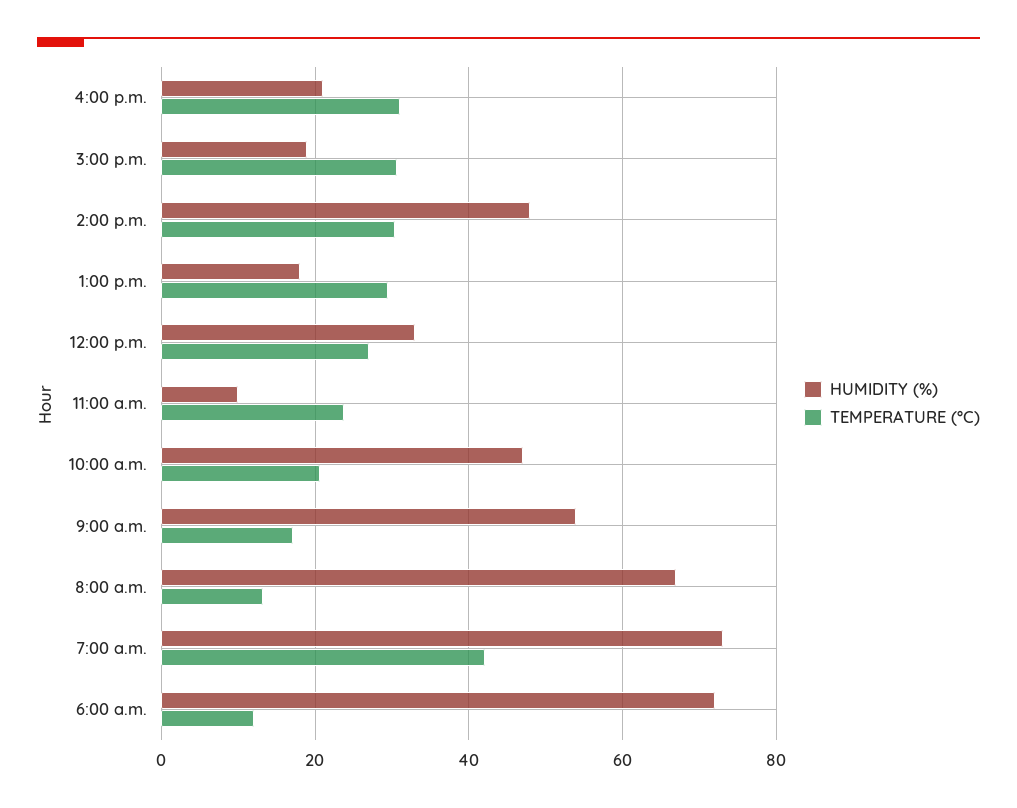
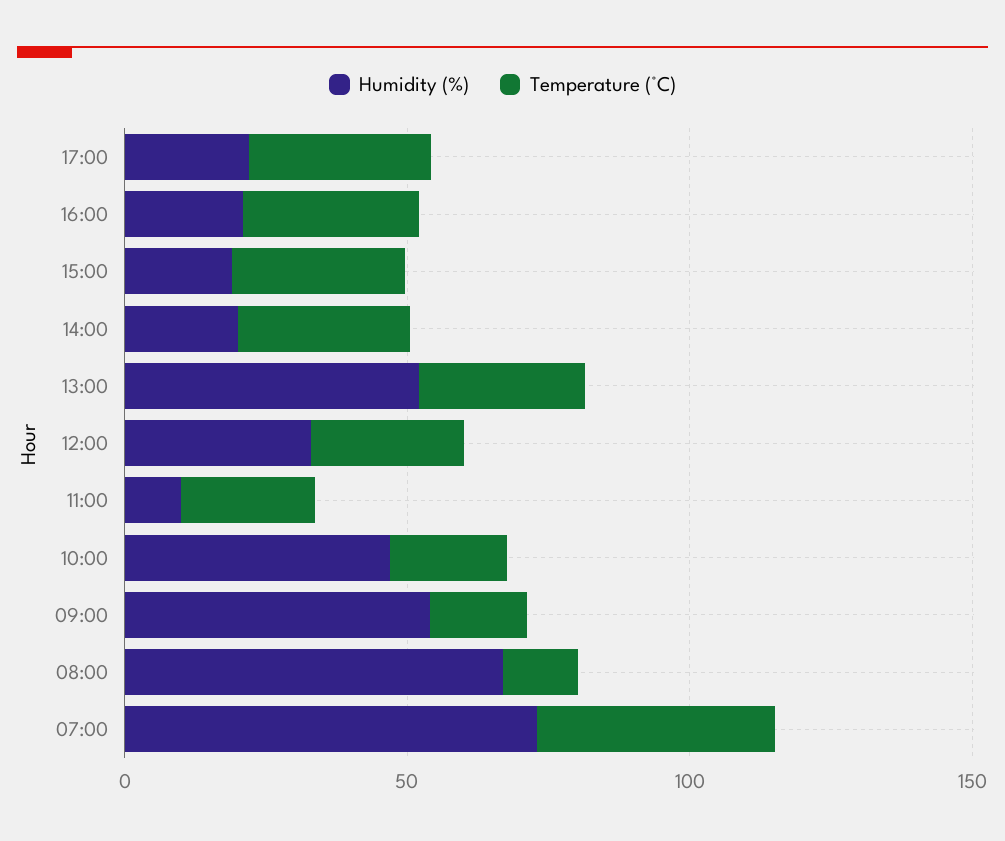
HUMIDITY (%), 2:00 p.m.: 48 -> 20
HUMIDITY (%), 1:00 p.m.: 18 -> 50
HUMIDITY (%), 6:00 a.m.: 72 -> none
TEMPERATURE (°C), 6:00 a.m.: 12 -> none
HUMIDITY (%), 17:00: none -> 20
TEMPERATURE (°C), 17:00: none -> 30

